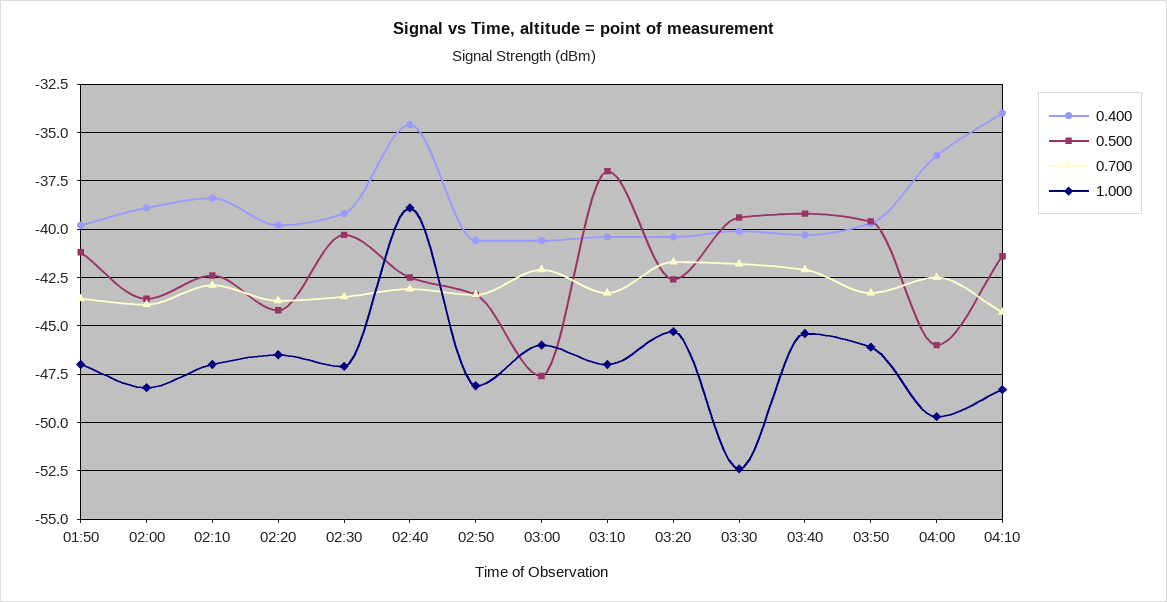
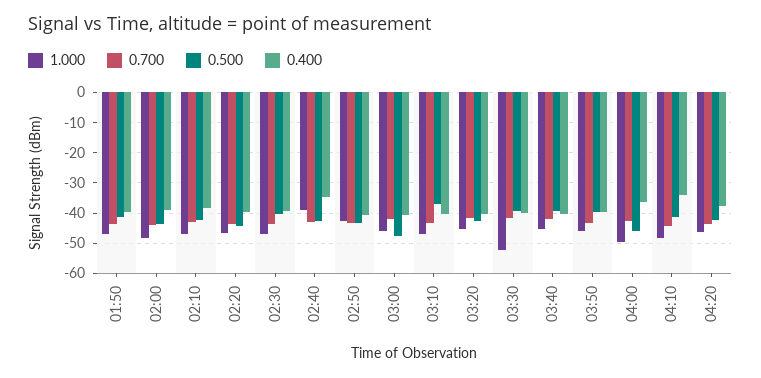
1.000, 02:50: -48 -> -42
1.000, 04:20: none -> -46
0.700, 04:20: none -> -44
0.500, 04:20: none -> -42
0.400, 04:20: none -> -38

